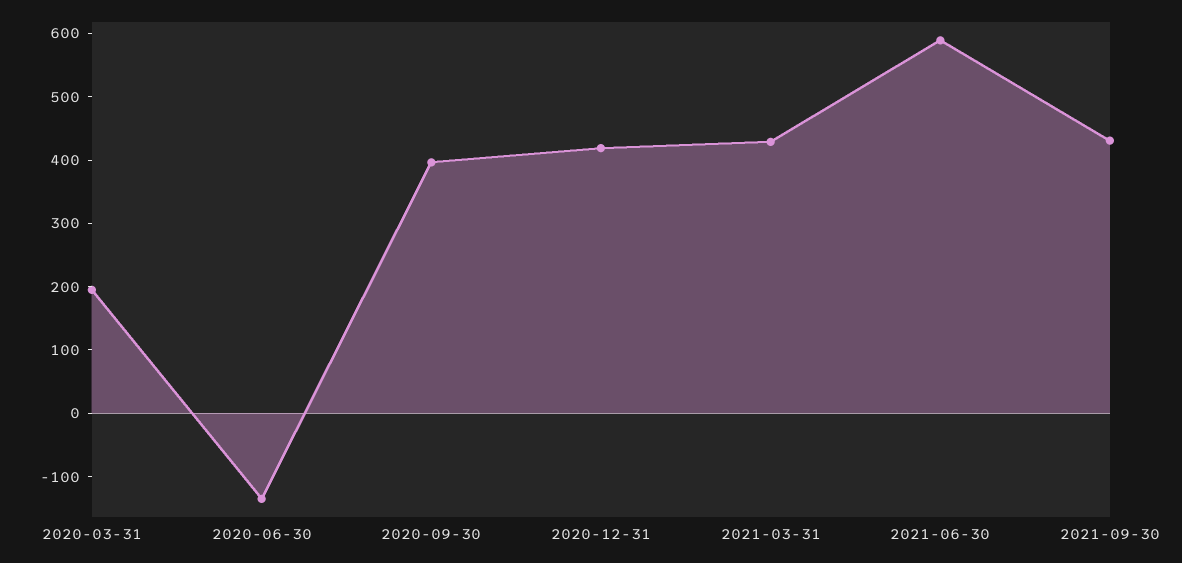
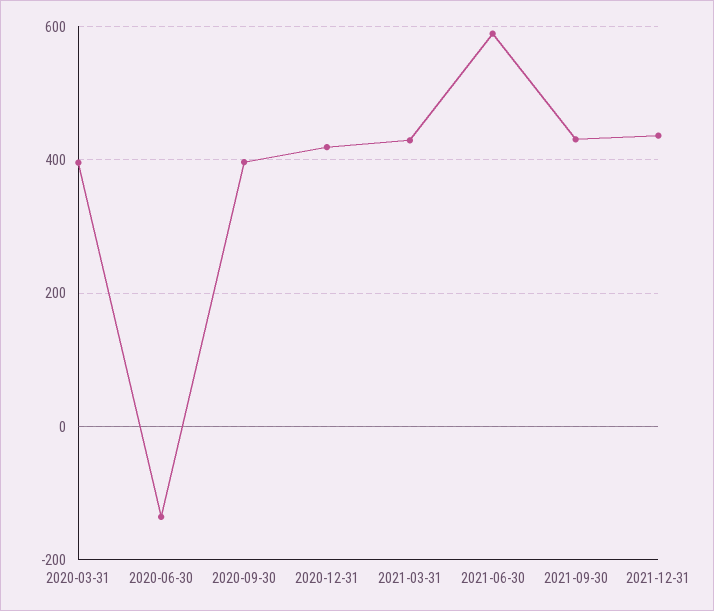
2020-03-31: 200 -> 400
2021-12-31: none -> 440

